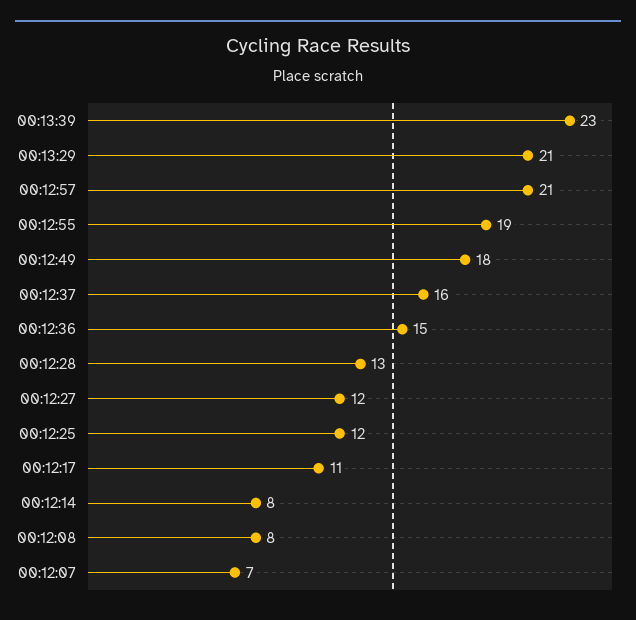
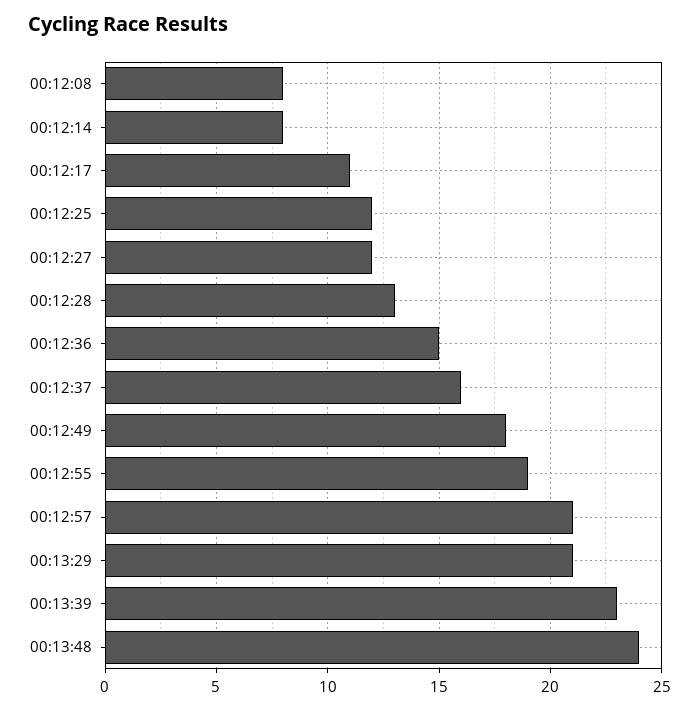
00:12:07: 7 -> none
00:13:48: none -> 24

